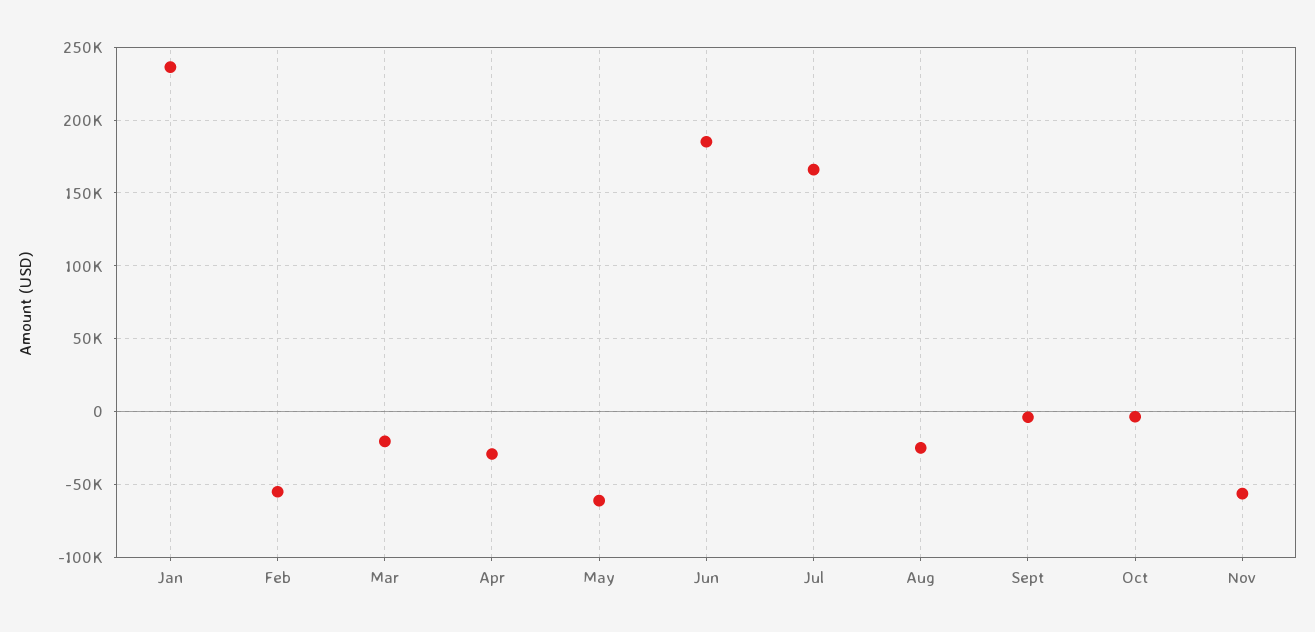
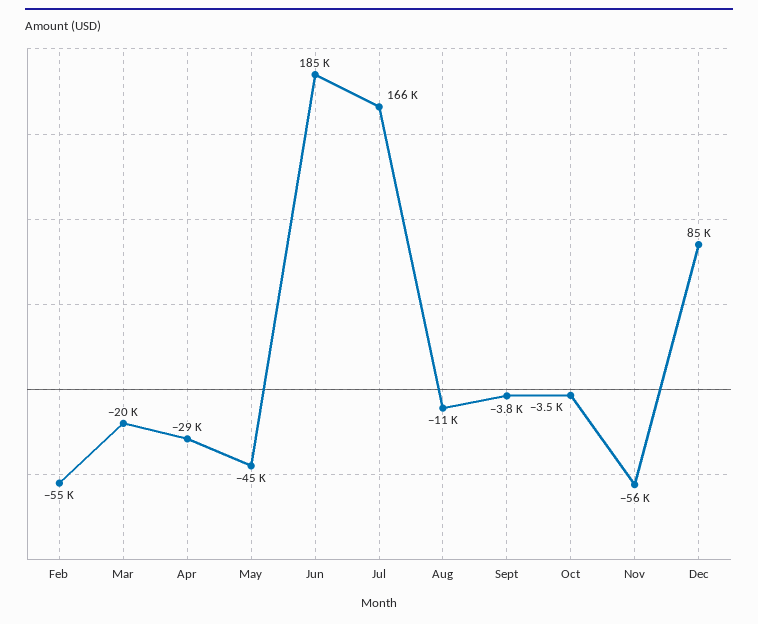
Jan: 235000 -> none
May: -60000 -> -45000
Aug: -25000 -> -11000
Dec: none -> 85000

